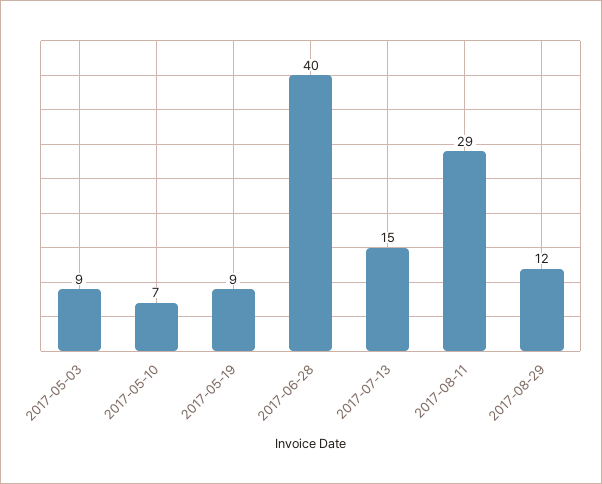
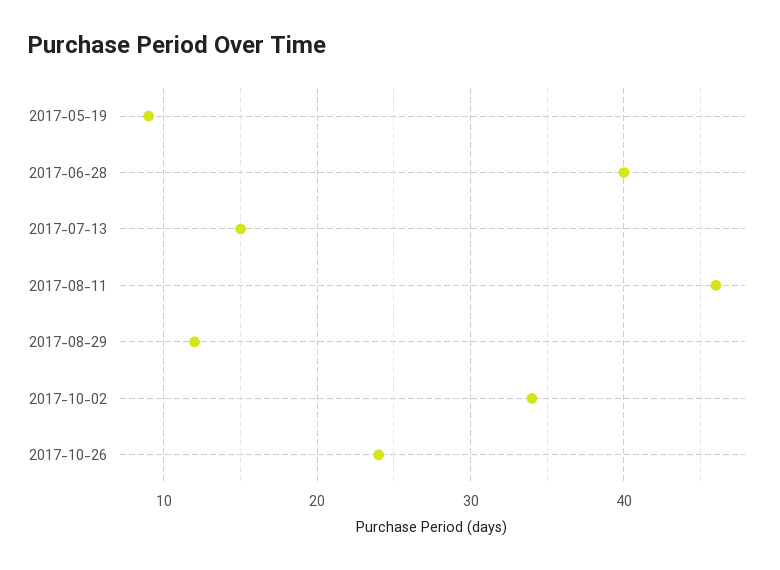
2017-05-03: 9 -> none
2017-05-10: 7 -> none
2017-08-11: 29 -> 46
2017-10-02: none -> 34
2017-10-26: none -> 24

